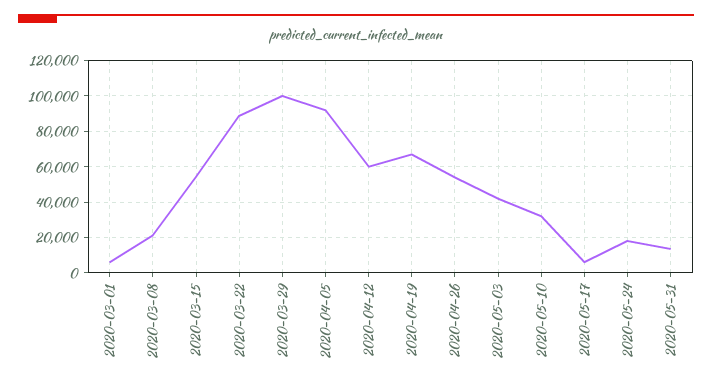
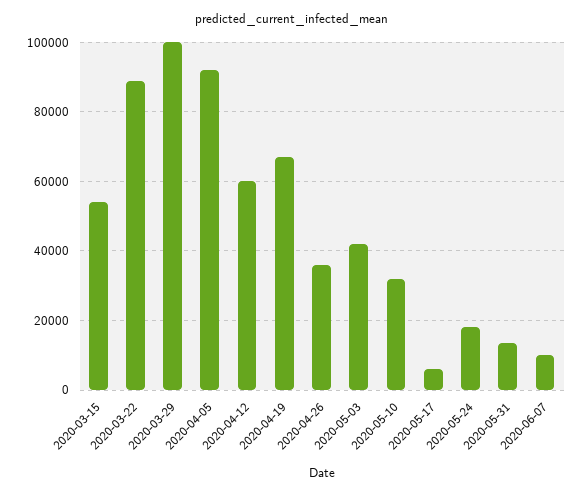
2020-03-01: 5000 -> none
2020-03-08: 20000 -> none
2020-04-26: 55000 -> 36000
2020-06-07: none -> 10000

